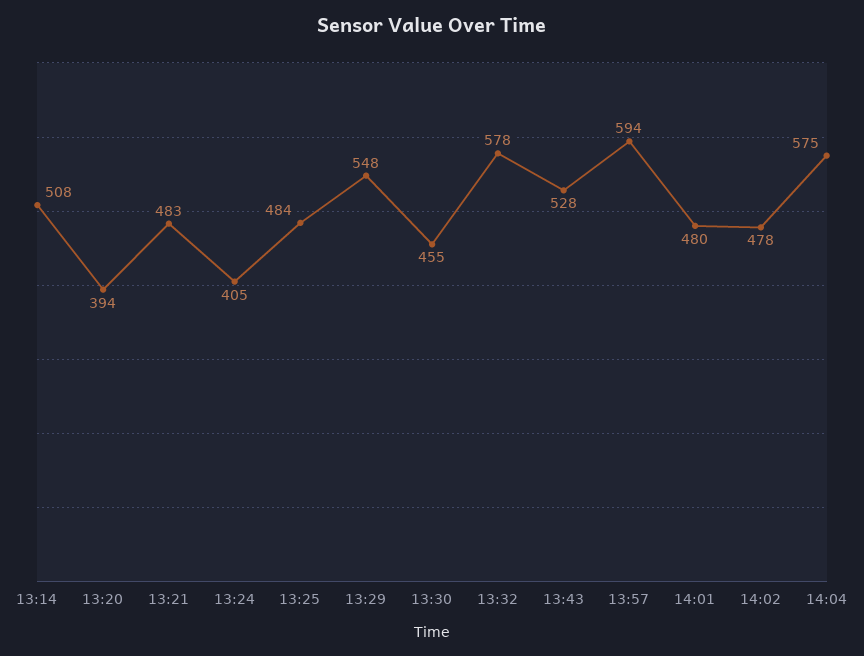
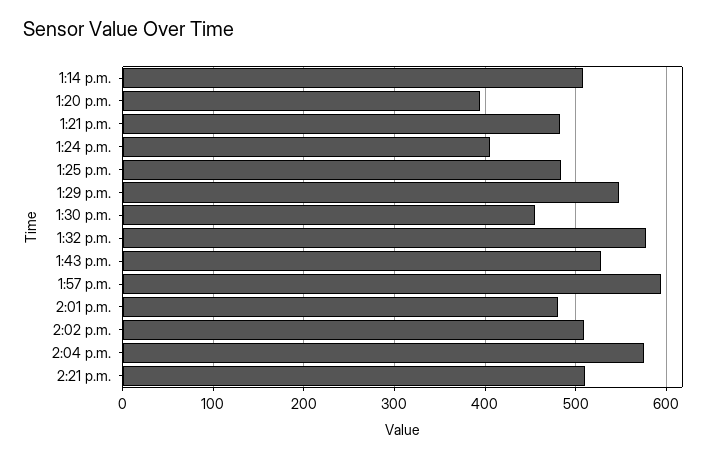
14:02: 478 -> 510
2:21 p.m.: none -> 510

